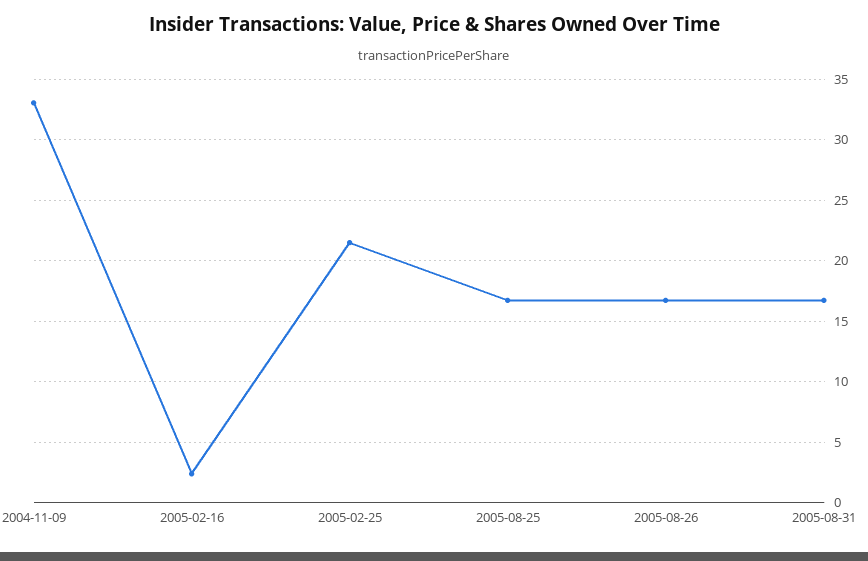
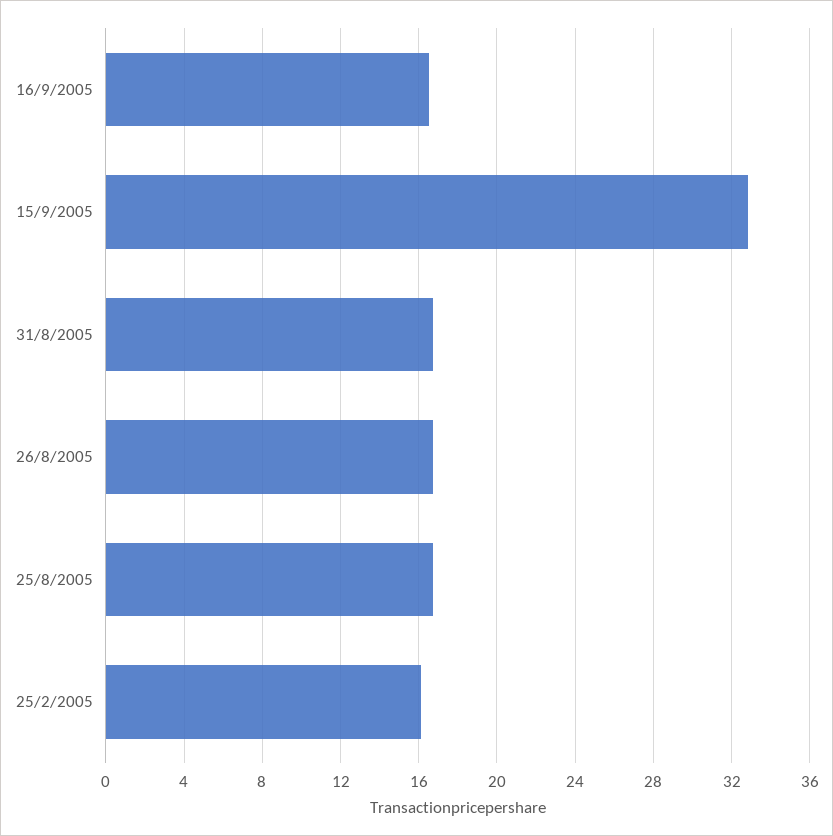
2004-11-09: 33 -> none
2005-02-16: 2.5 -> none
2005-02-25: 21.5 -> 16
16/9/2005: none -> 16.5
15/9/2005: none -> 33

